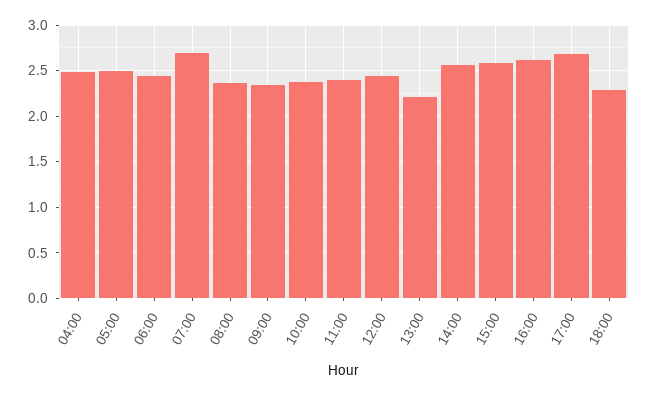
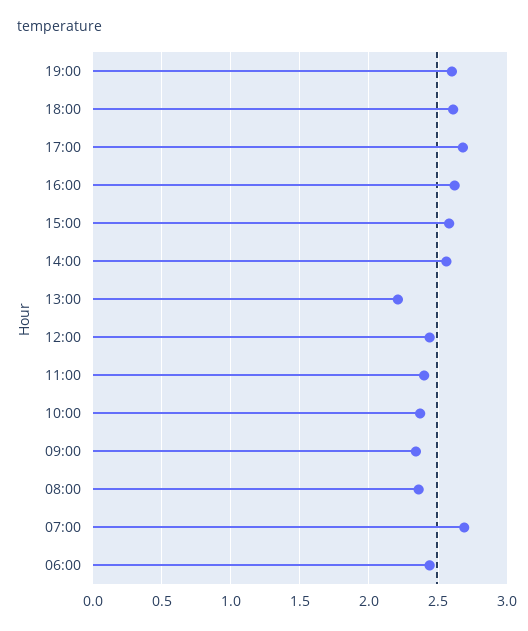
04:00: 2.5 -> none
05:00: 2.5 -> none
18:00: 2.3 -> 2.6
19:00: none -> 2.6

